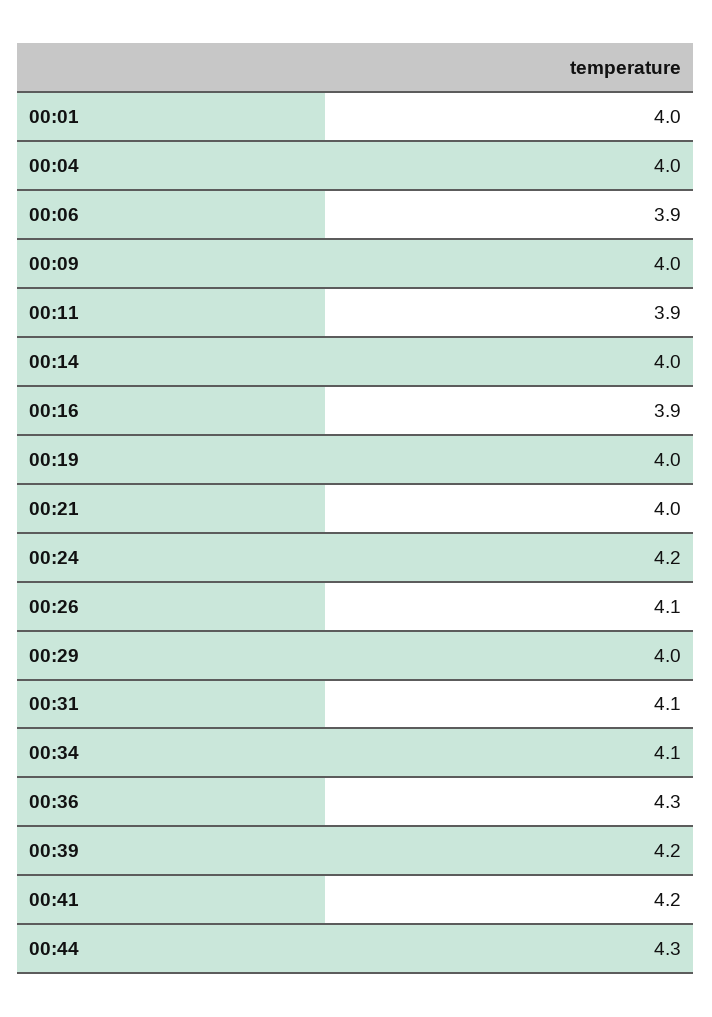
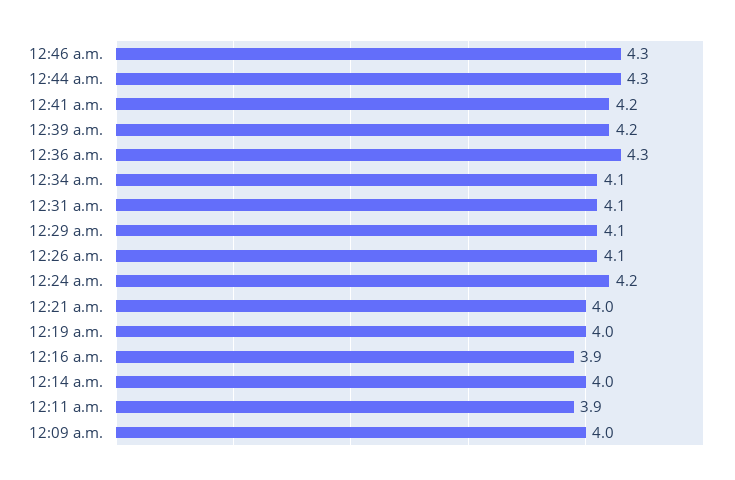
00:01: 4 -> none
00:04: 4 -> none
00:06: 3.9 -> none
00:29: 4 -> 4.1
12:46 a.m.: none -> 4.3

